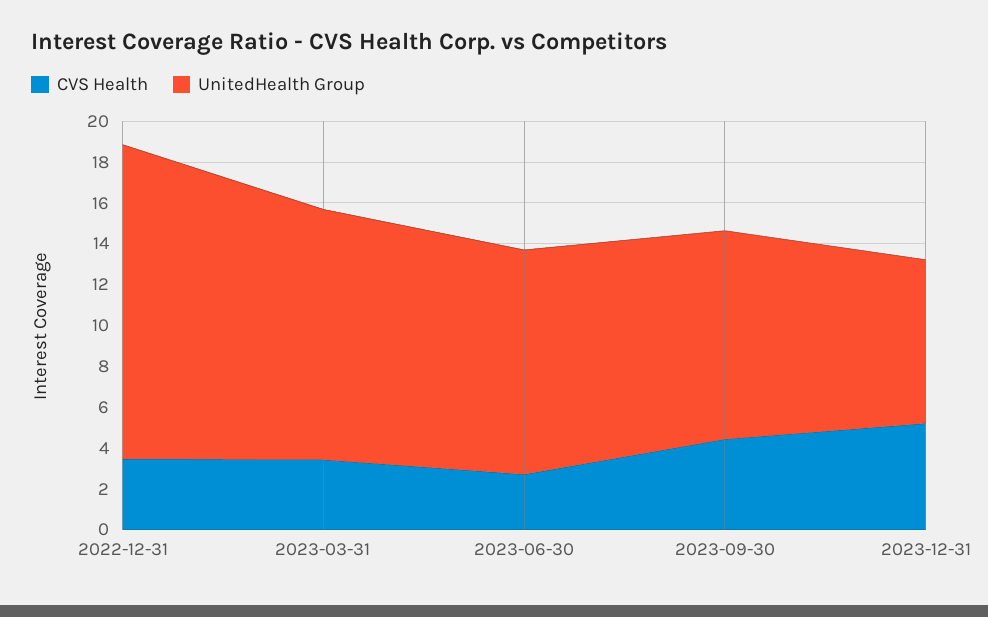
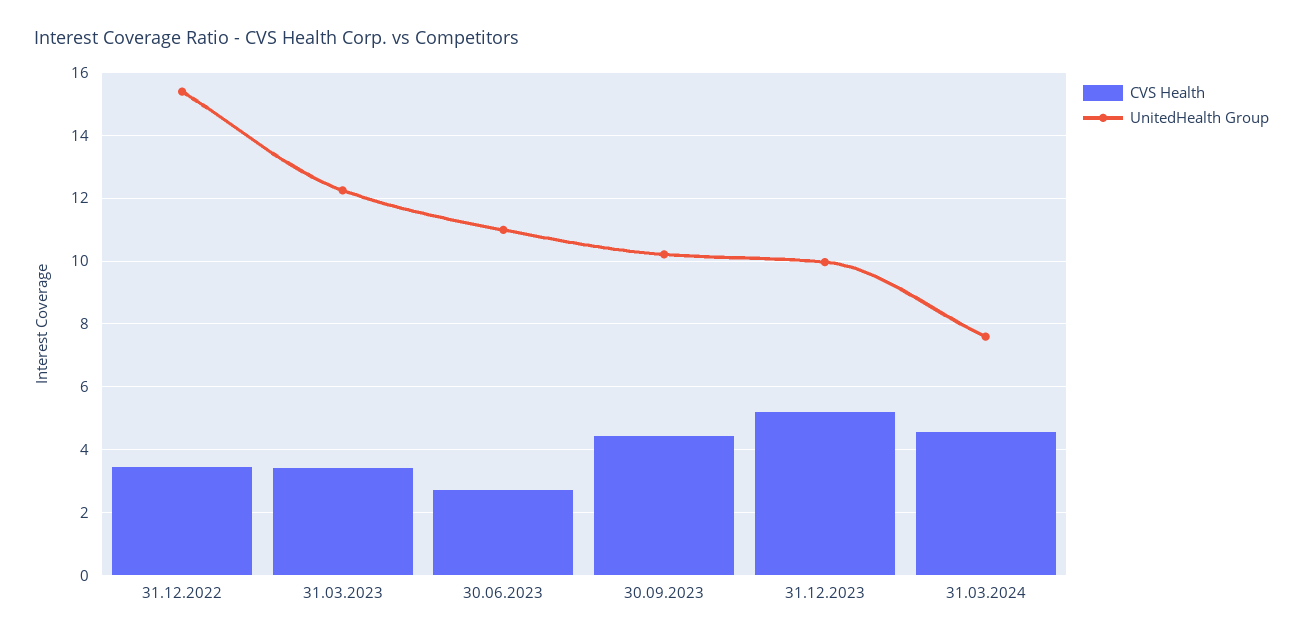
UnitedHealth Group, 2023-12-31: 8 -> 10
CVS Health, 31.03.2024: none -> 4.6
UnitedHealth Group, 31.03.2024: none -> 7.6

